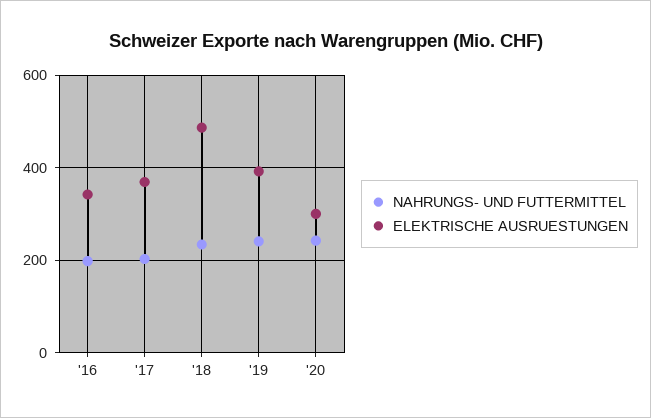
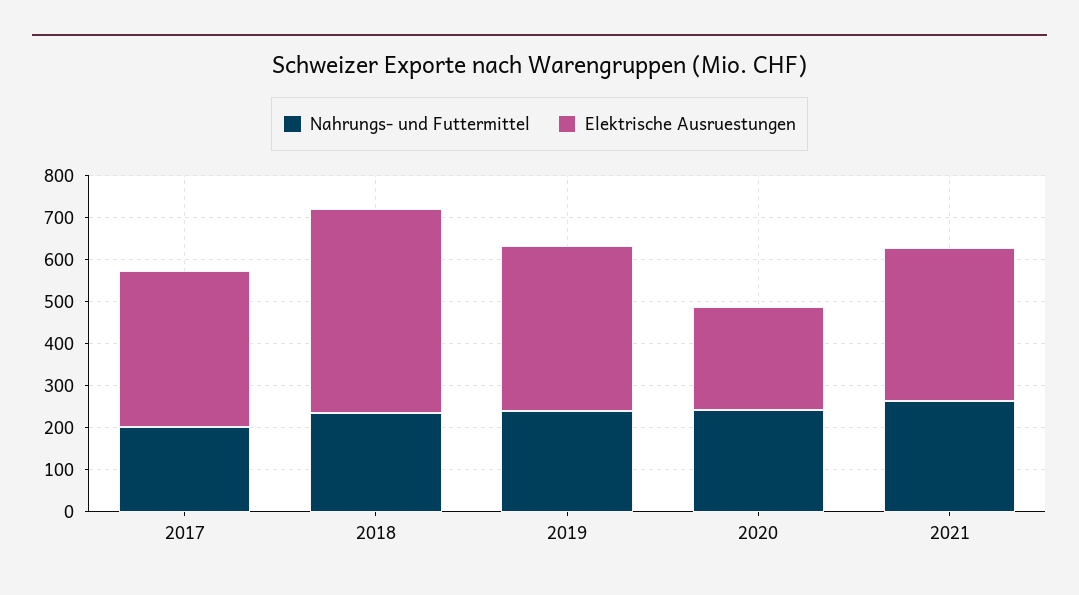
NAHRUNGS- UND FUTTERMITTEL, '16: 200 -> none
ELEKTRISCHE AUSRUESTUNGEN, '16: 340 -> none
ELEKTRISCHE AUSRUESTUNGEN, '20: 300 -> 240
NAHRUNGS- UND FUTTERMITTEL, 2021: none -> 260
ELEKTRISCHE AUSRUESTUNGEN, 2021: none -> 360

